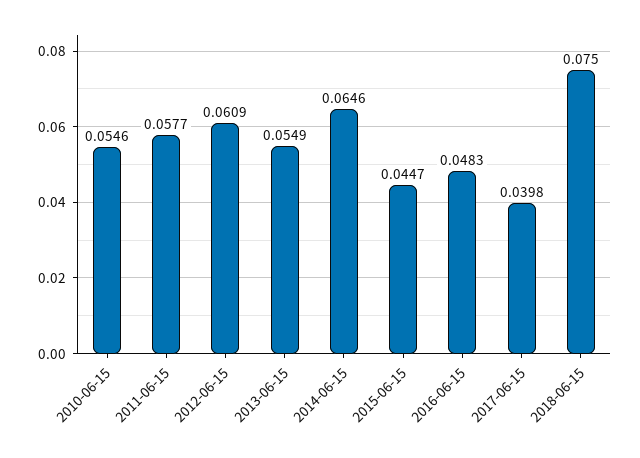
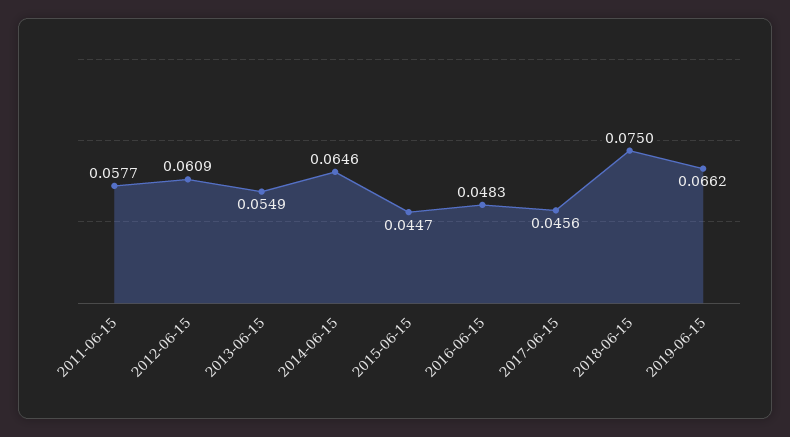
2010-06-15: 0.0546 -> none
2017-06-15: 0.0398 -> 0.0456
2019-06-15: none -> 0.0662

